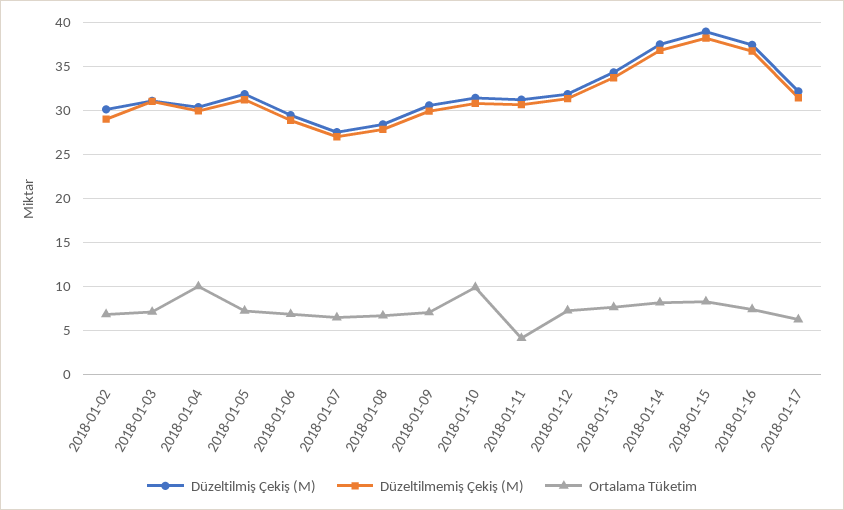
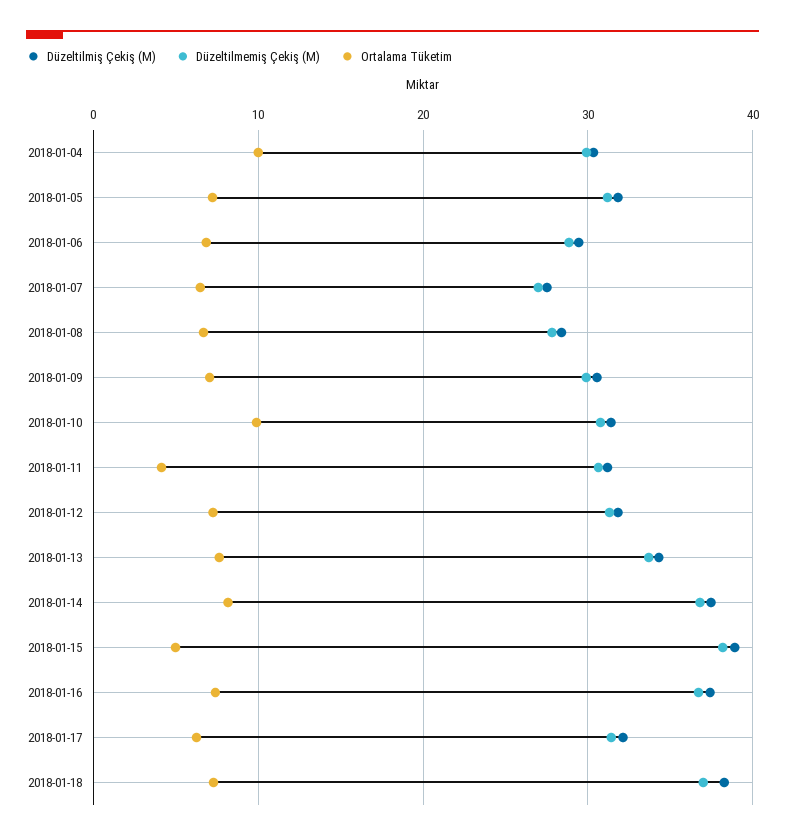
Düzeltilmiş Çekiş (M), 2018-01-02: 30 -> none
Düzeltilmemiş Çekiş (M), 2018-01-02: 29 -> none
Ortalama Tüketim, 2018-01-02: 7 -> none
Düzeltilmiş Çekiş (M), 2018-01-03: 31 -> none
Düzeltilmemiş Çekiş (M), 2018-01-03: 31 -> none
Ortalama Tüketim, 2018-01-03: 7 -> none
Ortalama Tüketim, 2018-01-15: 8 -> 5
Düzeltilmiş Çekiş (M), 2018-01-18: none -> 38
Düzeltilmemiş Çekiş (M), 2018-01-18: none -> 37
Ortalama Tüketim, 2018-01-18: none -> 7

